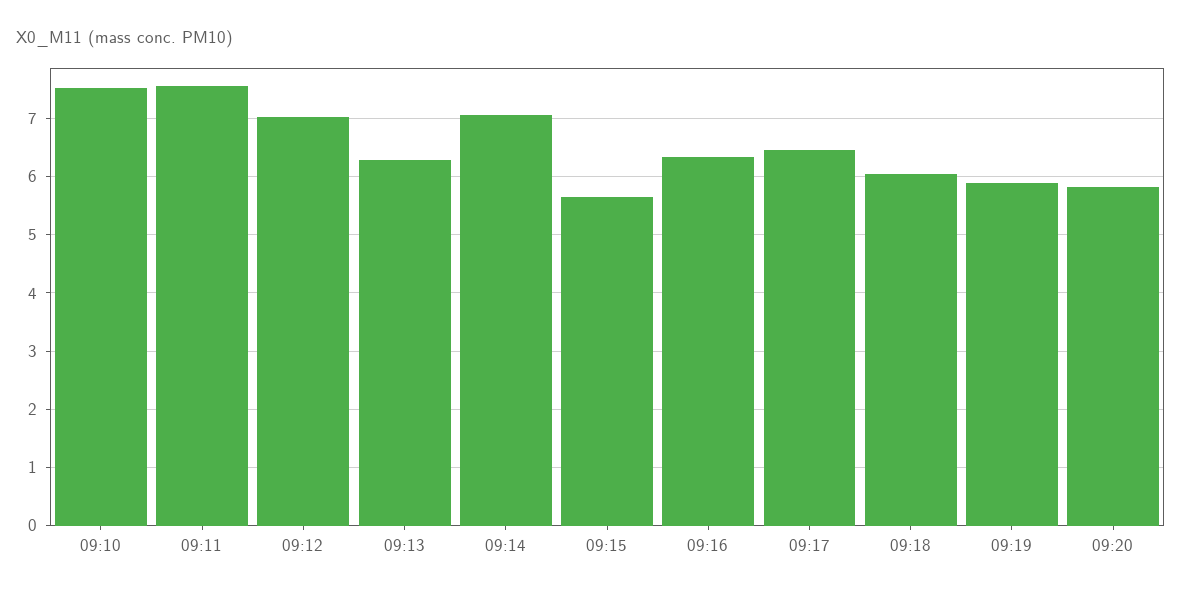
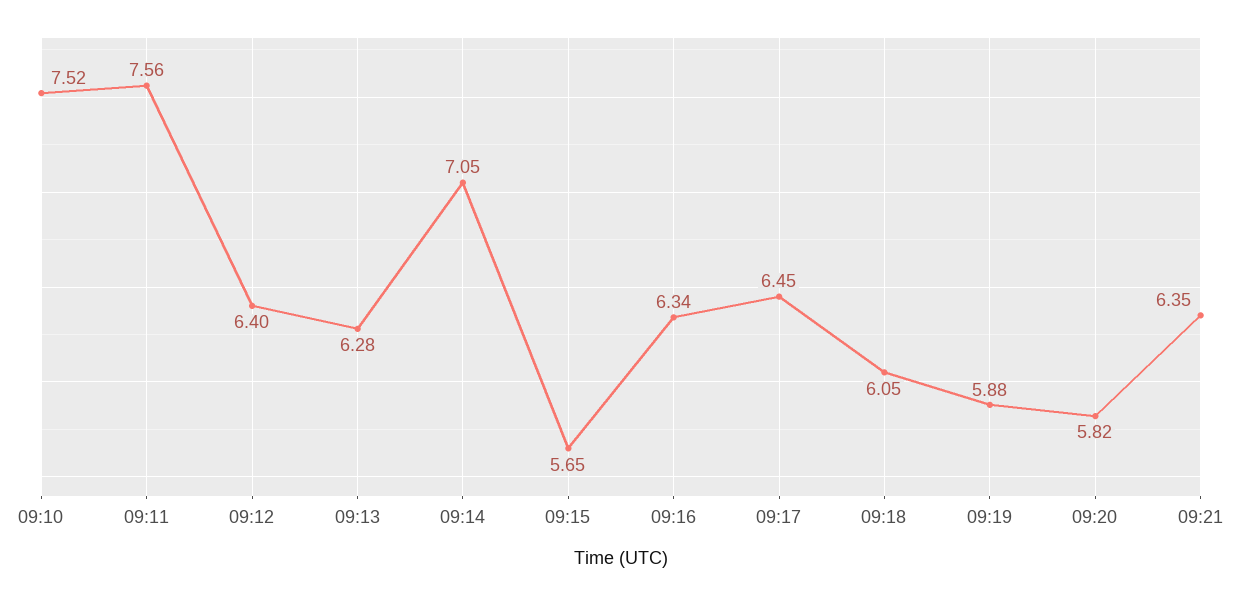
09:12: 7 -> 6.4
09:21: none -> 6.35

